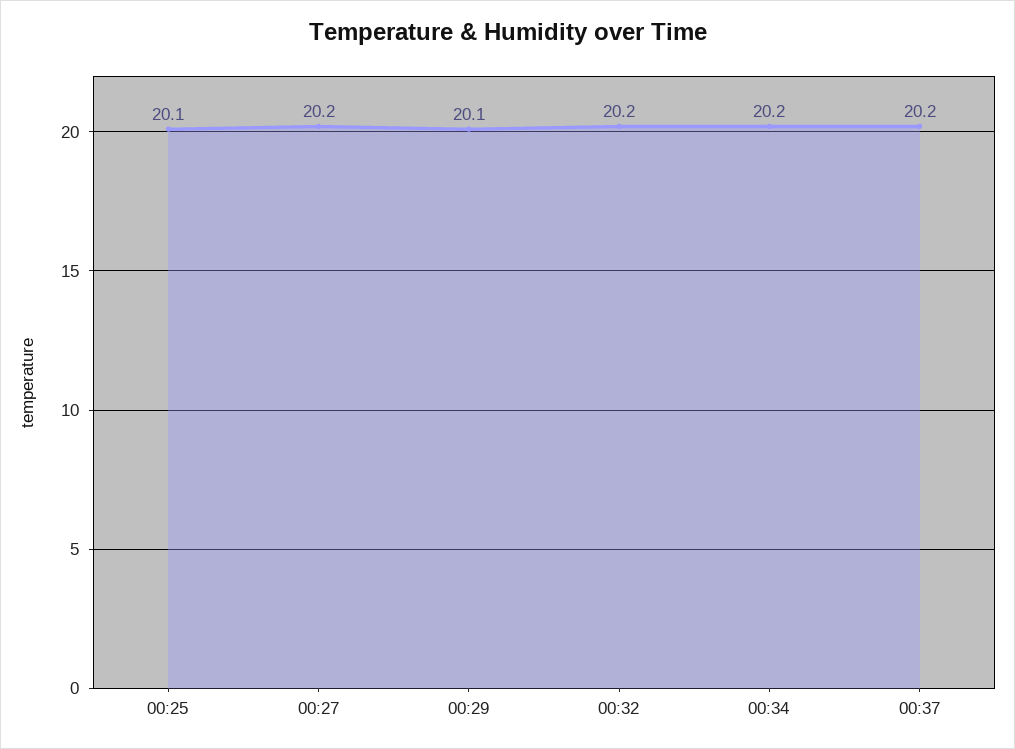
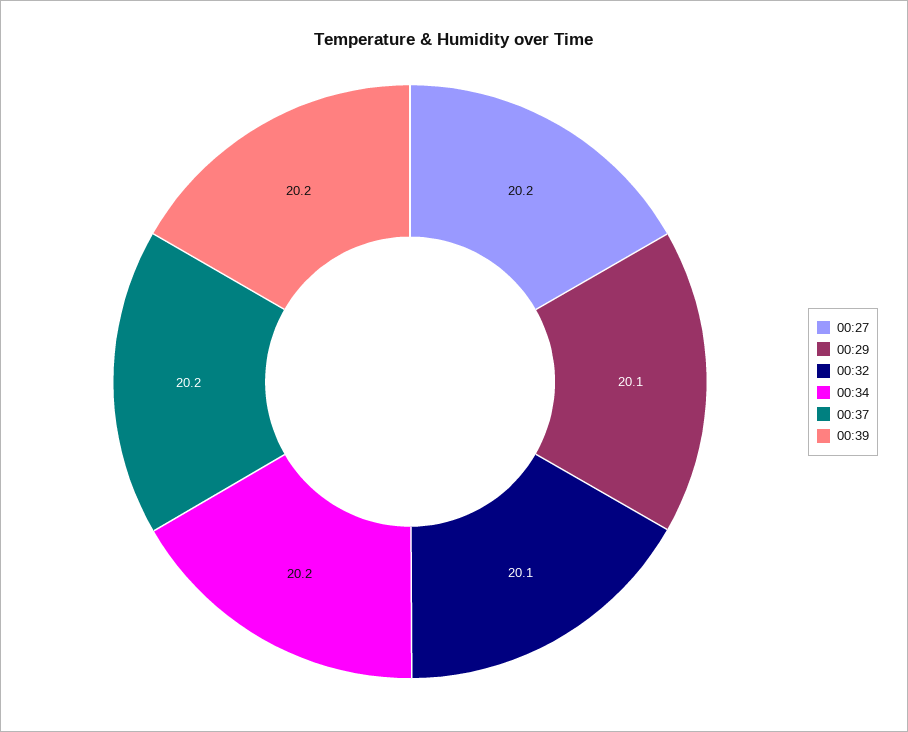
00:25: 20.1 -> none
00:32: 20.2 -> 20.1
00:39: none -> 20.2

